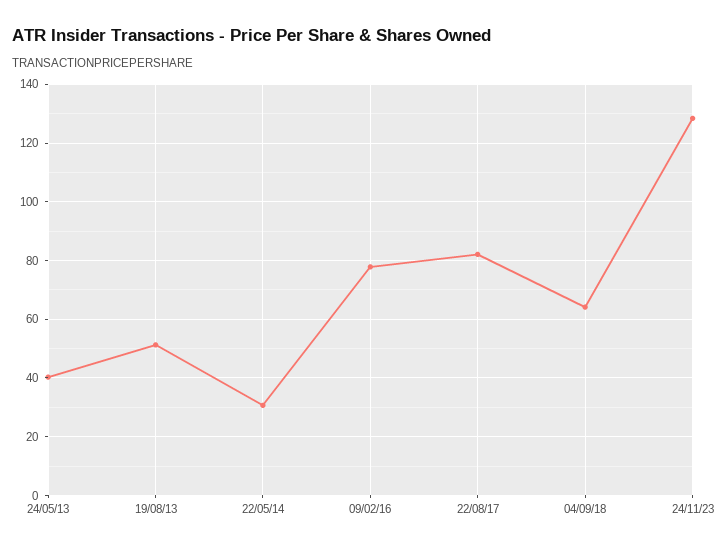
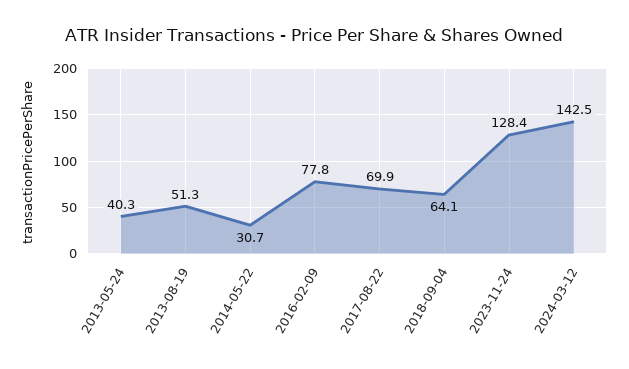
22/08/17: 82.5 -> 69.9
2024-03-12: none -> 142.5

